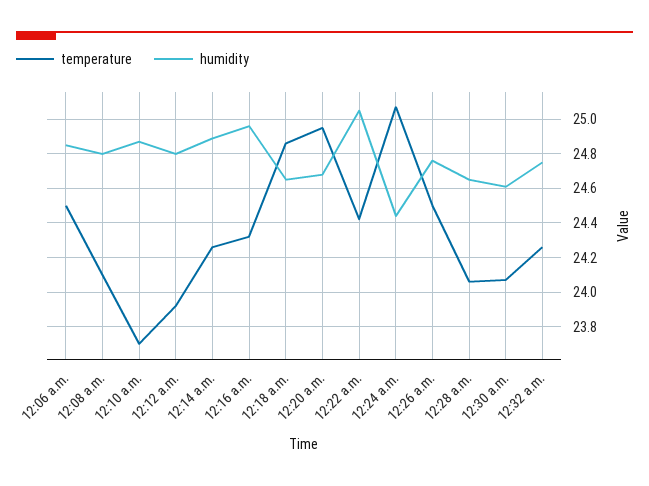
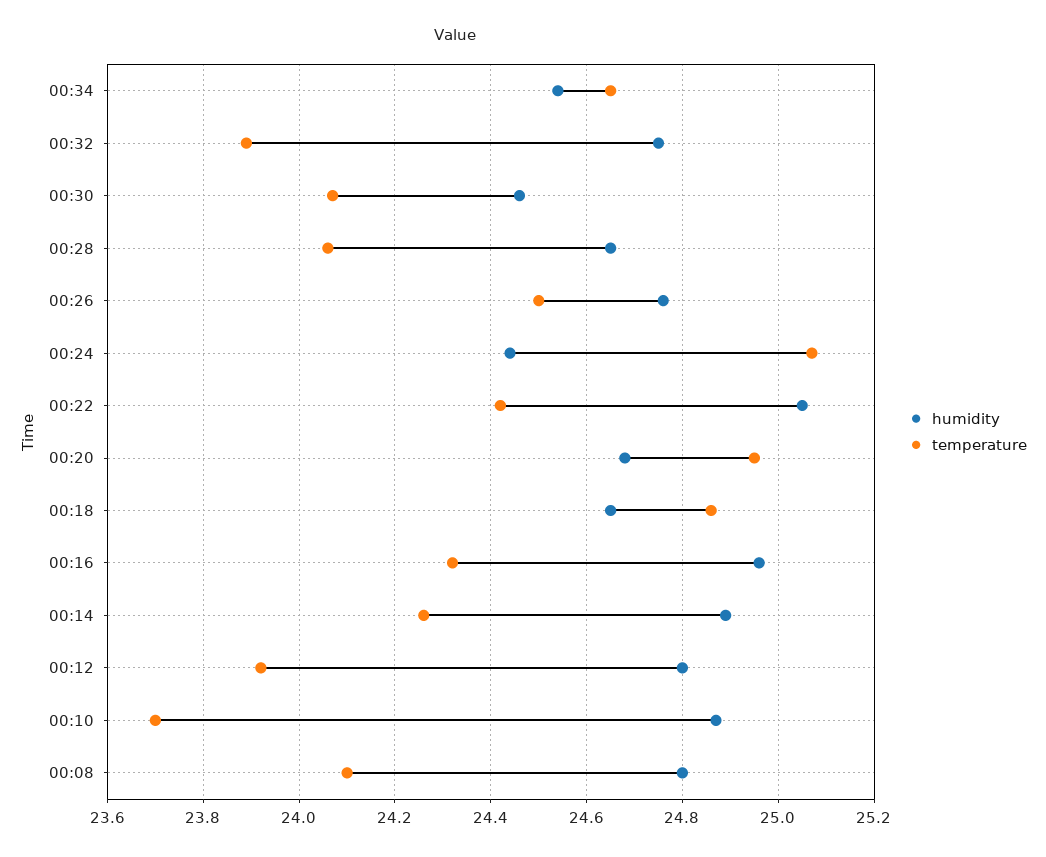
temperature, 12:06 a.m.: 24.5 -> none
humidity, 12:06 a.m.: 24.85 -> none
humidity, 12:30 a.m.: 24.6 -> 24.45
temperature, 12:32 a.m.: 24.25 -> 23.9
humidity, 00:34: none -> 24.55
temperature, 00:34: none -> 24.65

